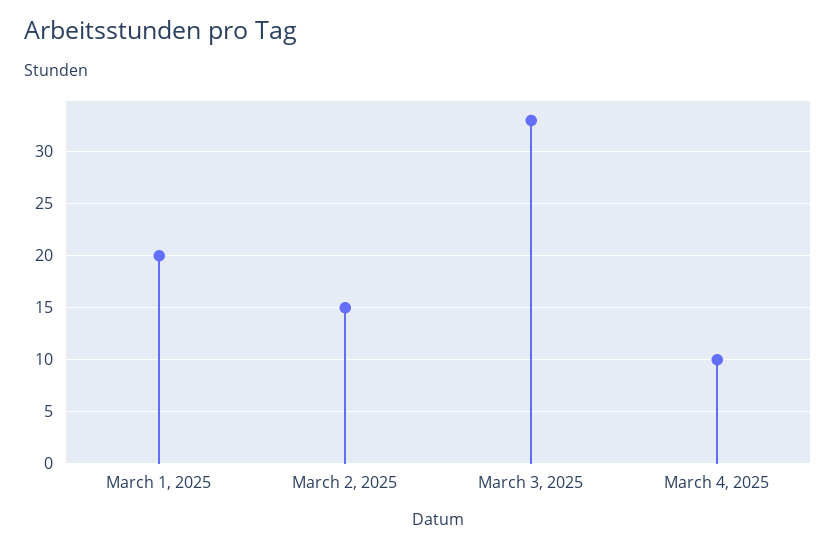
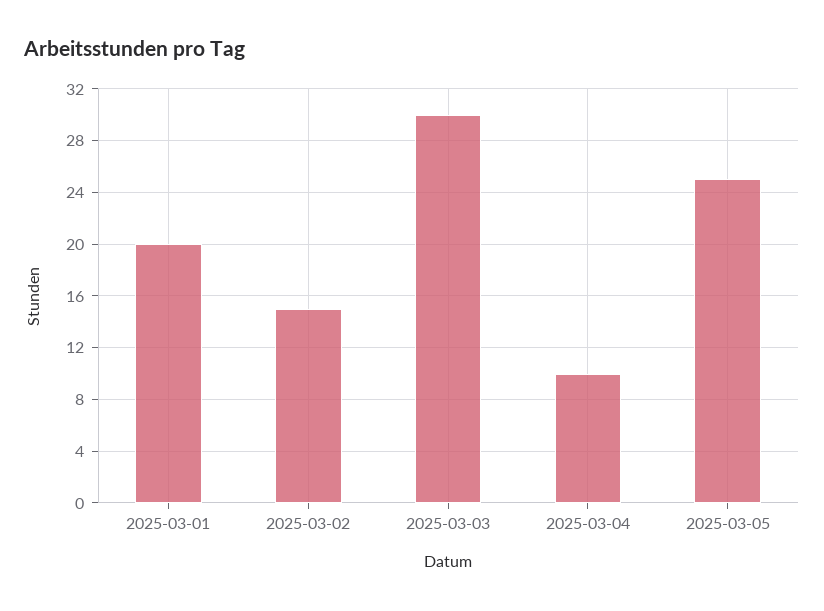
March 3, 2025: 33 -> 30
2025-03-05: none -> 25

